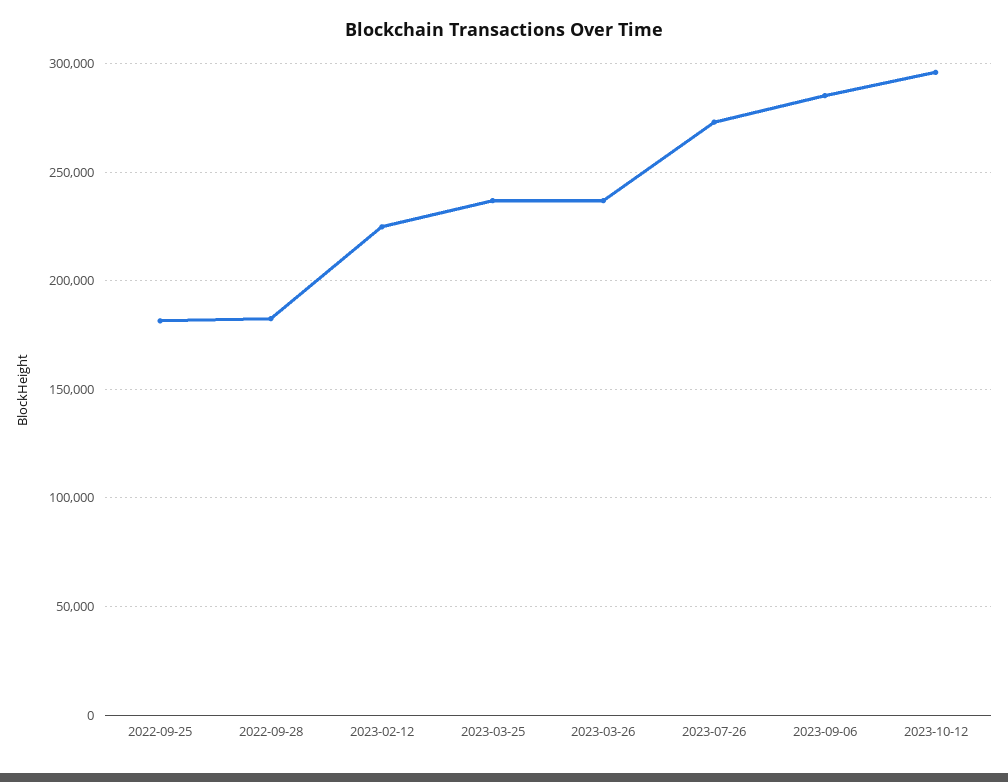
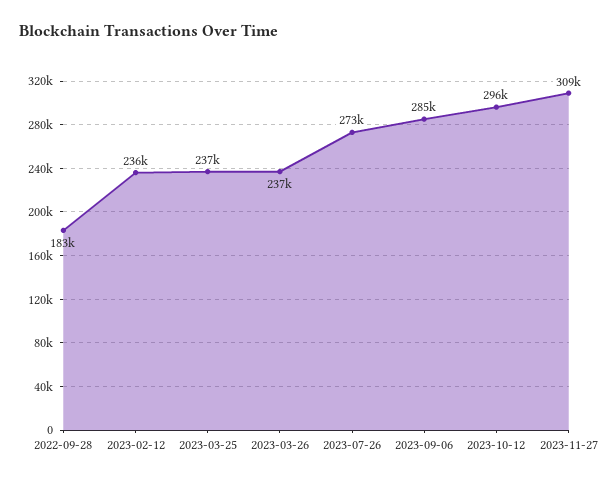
2022-09-25: 180000 -> none
2023-02-12: 225000 -> 236000
2023-11-27: none -> 309000

